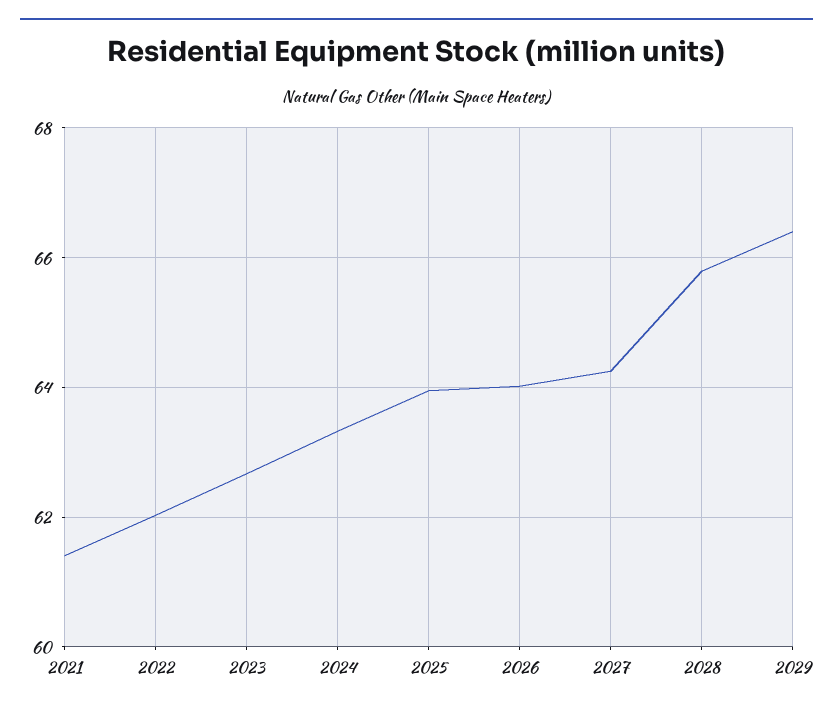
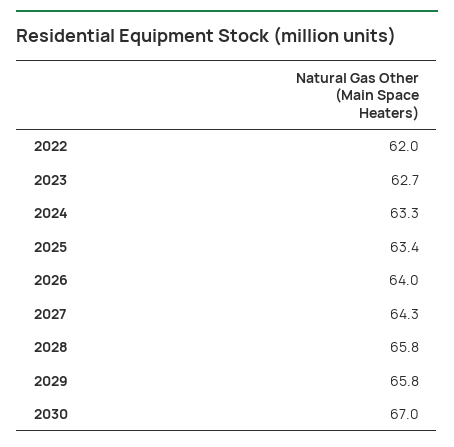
2021: 61.4 -> none
2025: 64 -> 63.4
2029: 66.4 -> 65.8
2030: none -> 67

